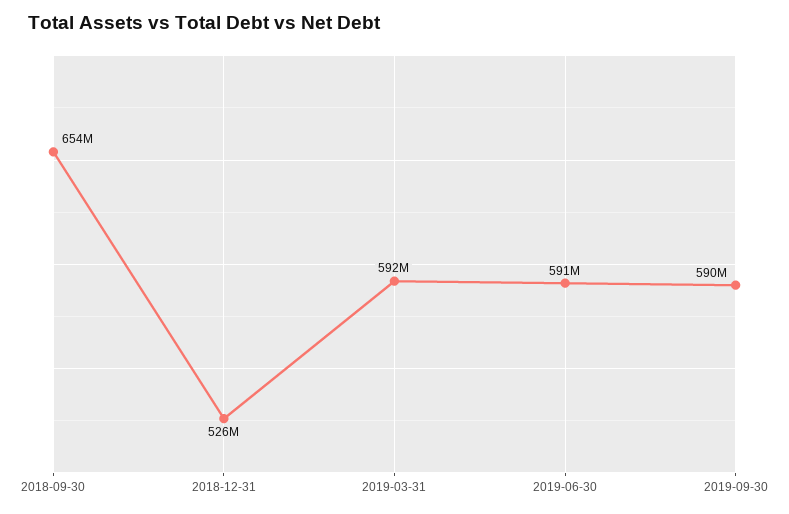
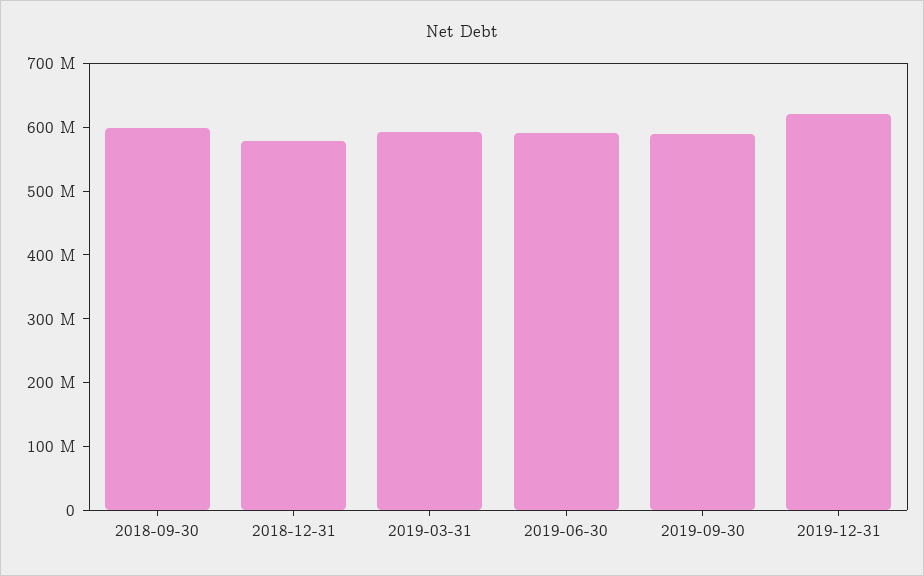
2018-09-30: 654000000 -> 600000000
2018-12-31: 526000000 -> 580000000
2019-12-31: none -> 620000000

